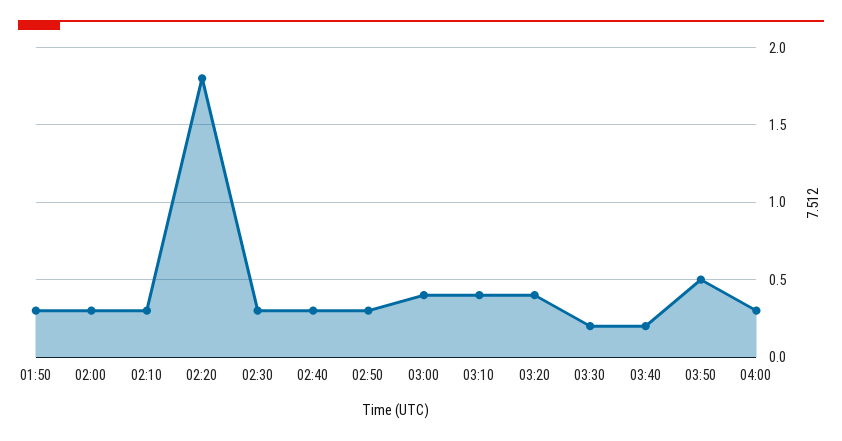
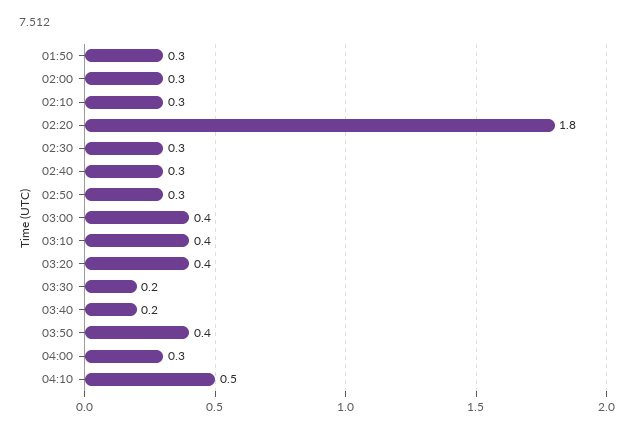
03:50: 0.5 -> 0.4
04:10: none -> 0.5

